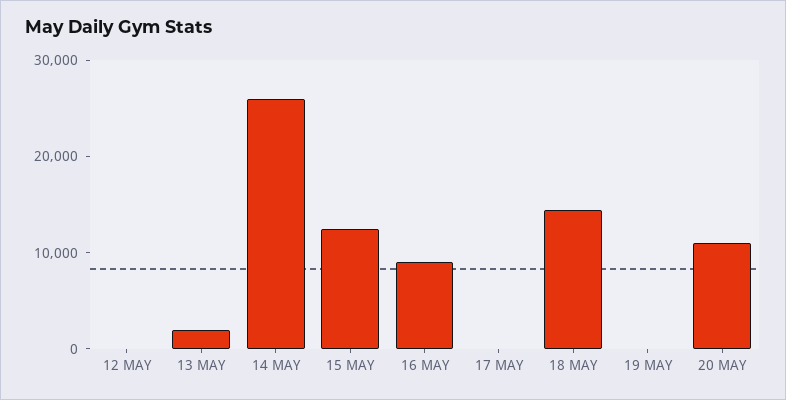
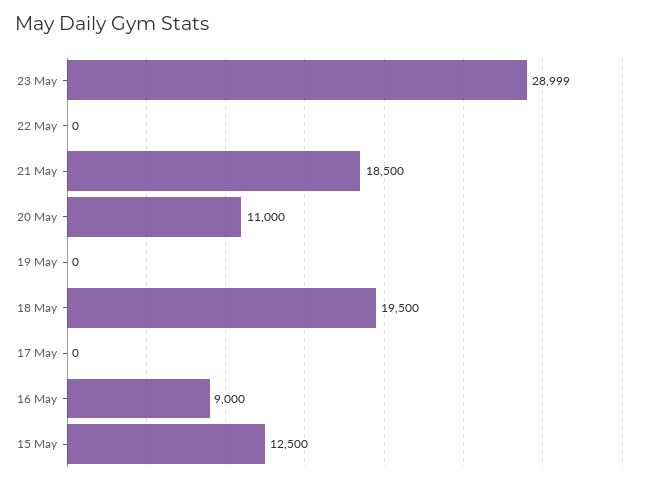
12 MAY: 0 -> none
13 MAY: 2000 -> none
14 MAY: 26000 -> none
18 MAY: 14000 -> 19500
23 May: none -> 28999
22 May: none -> 0
21 May: none -> 18500

